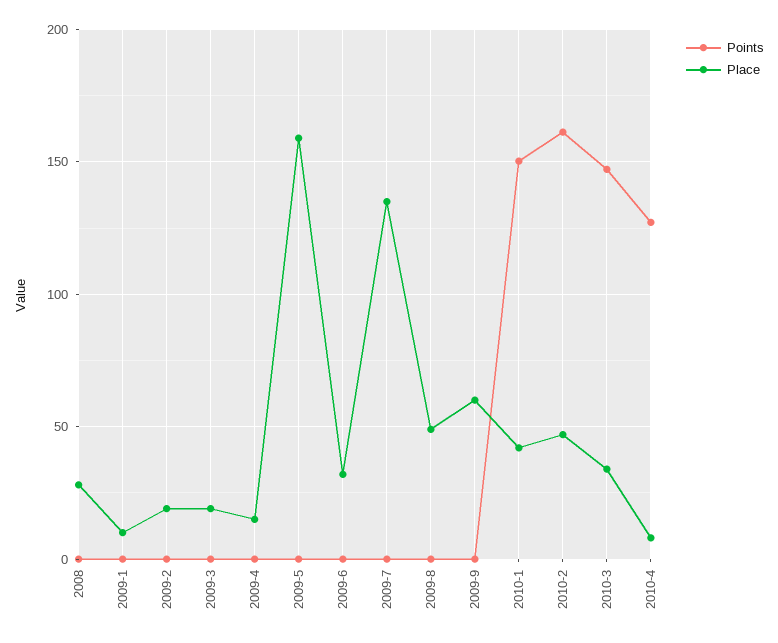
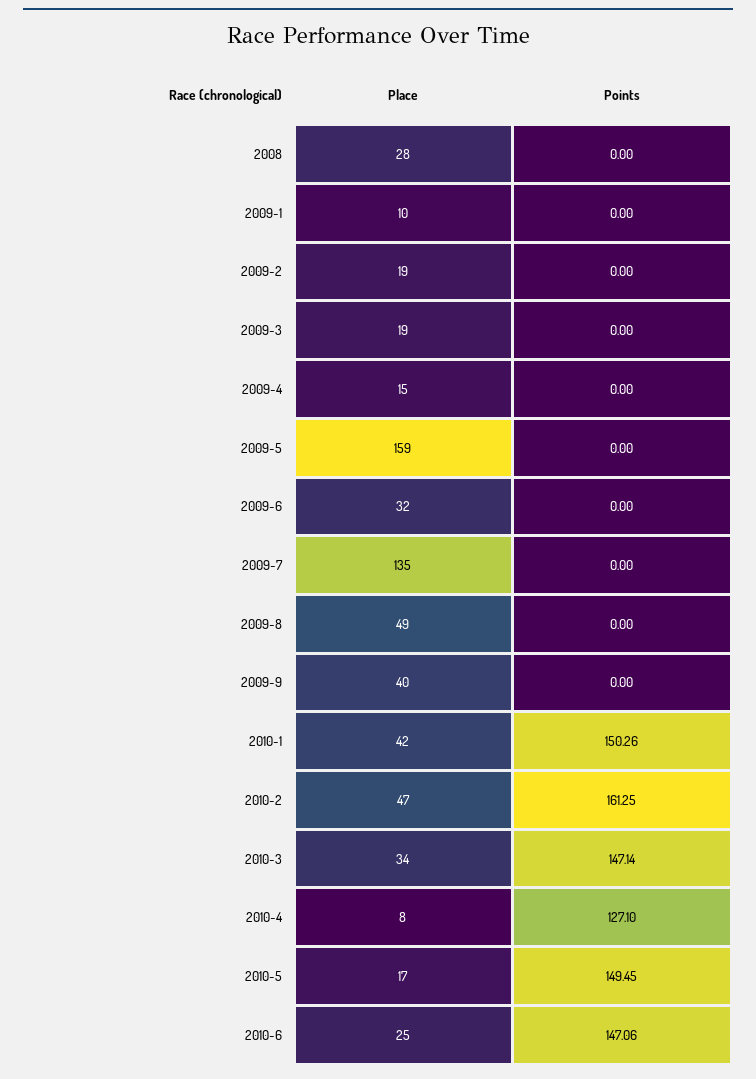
Place, 2009-9: 60 -> 40
Place, 2010-5: none -> 17
Points, 2010-5: none -> 149.45
Place, 2010-6: none -> 25
Points, 2010-6: none -> 147.06

